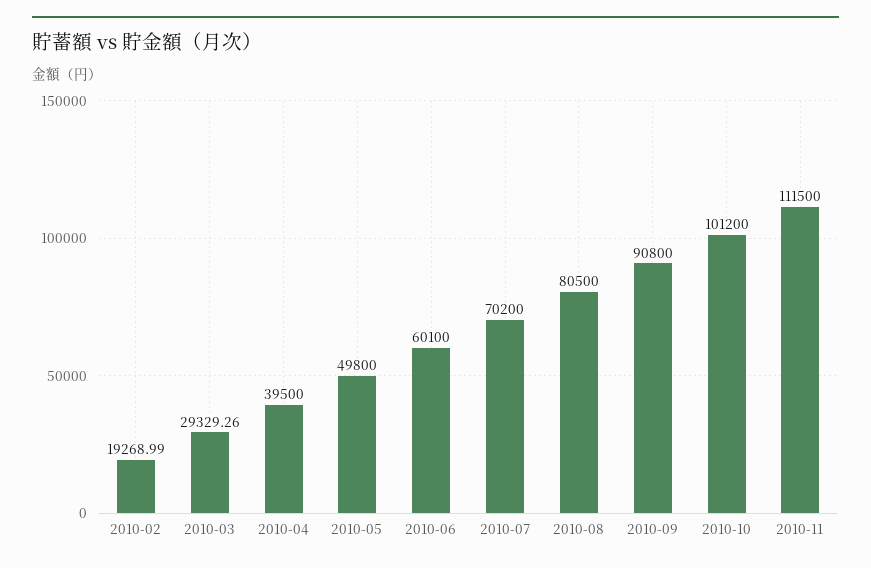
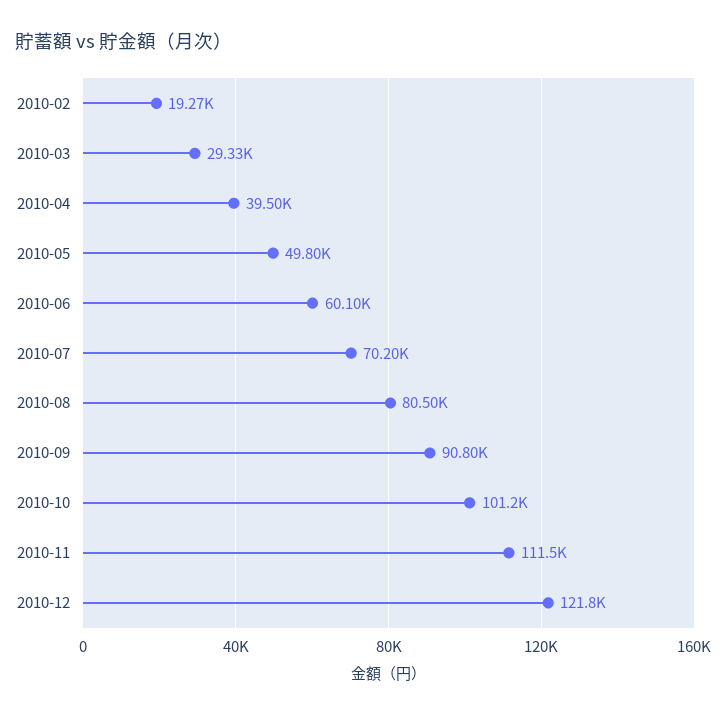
2010-12: none -> 121800

